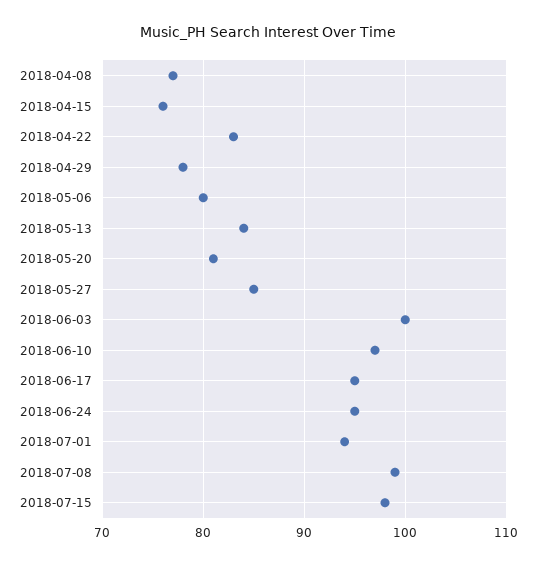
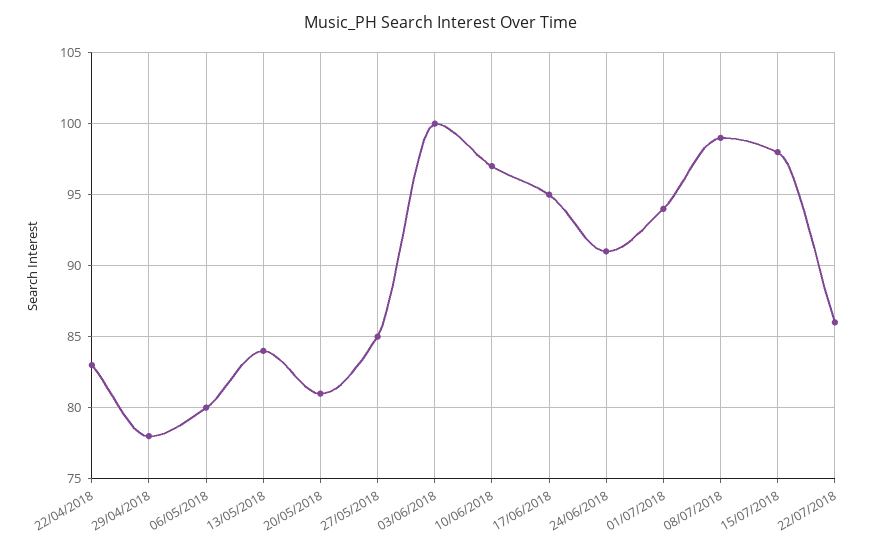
2018-04-08: 77 -> none
2018-04-15: 76 -> none
2018-06-24: 95 -> 91
22/07/2018: none -> 86

